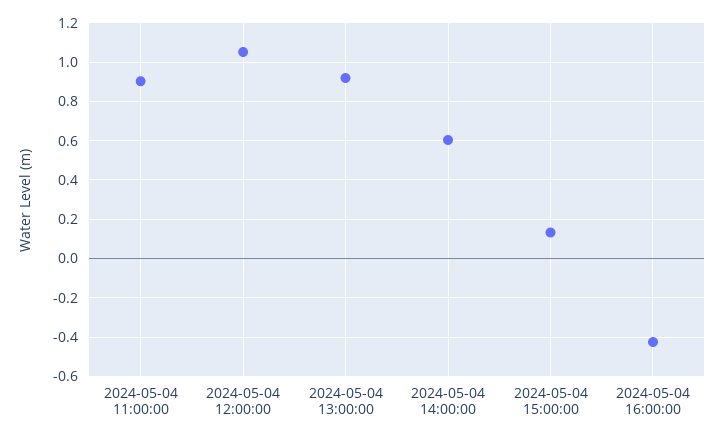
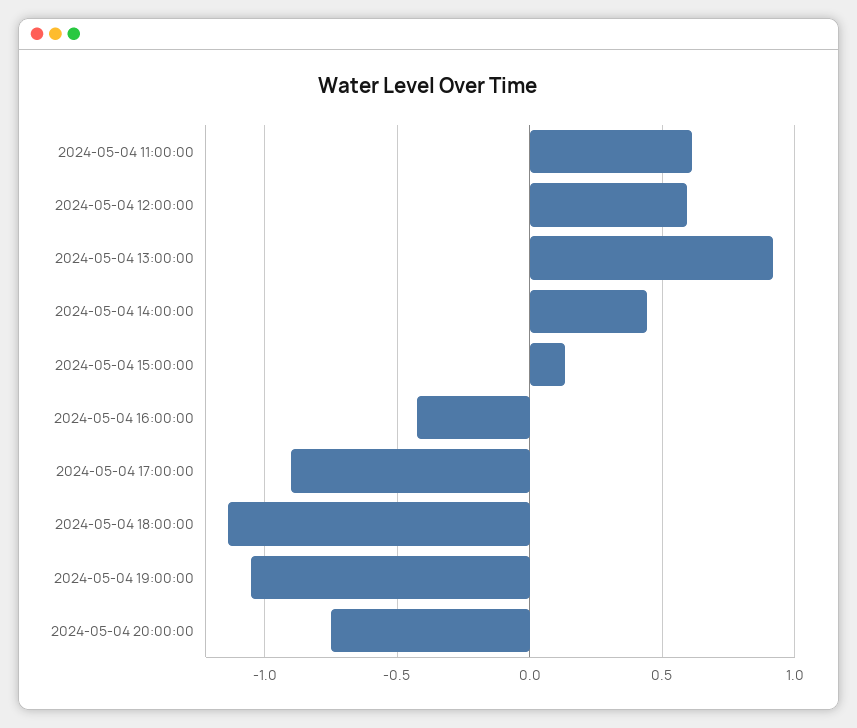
2024-05-04 11:00:00: 0.9 -> 0.6
2024-05-04 12:00:00: 1.05 -> 0.6
2024-05-04 14:00:00: 0.6 -> 0.45
2024-05-04 17:00:00: none -> -0.9
2024-05-04 18:00:00: none -> -1.15
2024-05-04 19:00:00: none -> -1.05
2024-05-04 20:00:00: none -> -0.75

